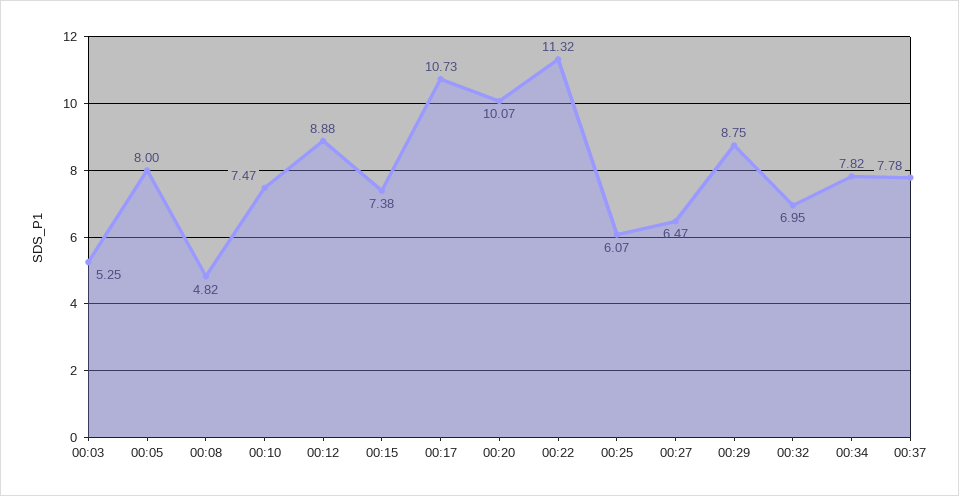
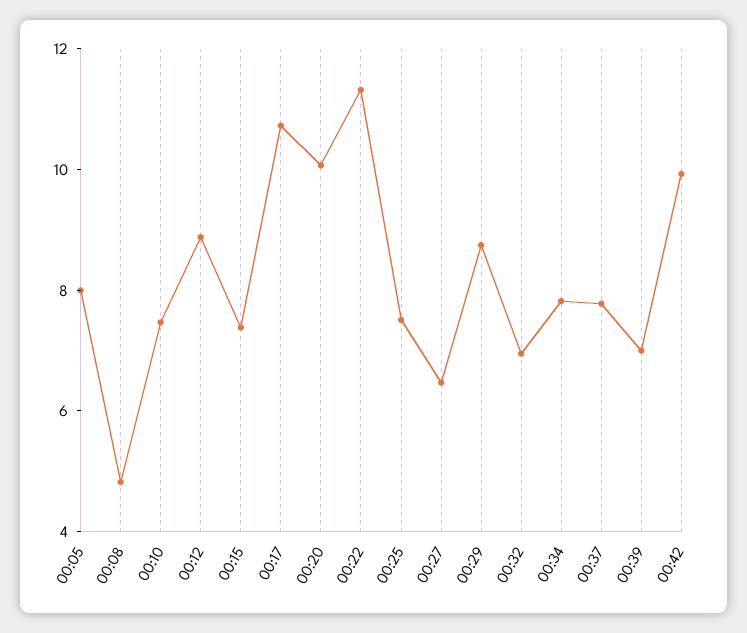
00:03: 5.25 -> none
00:25: 6.07 -> 7.5
00:39: none -> 7
00:42: none -> 10

